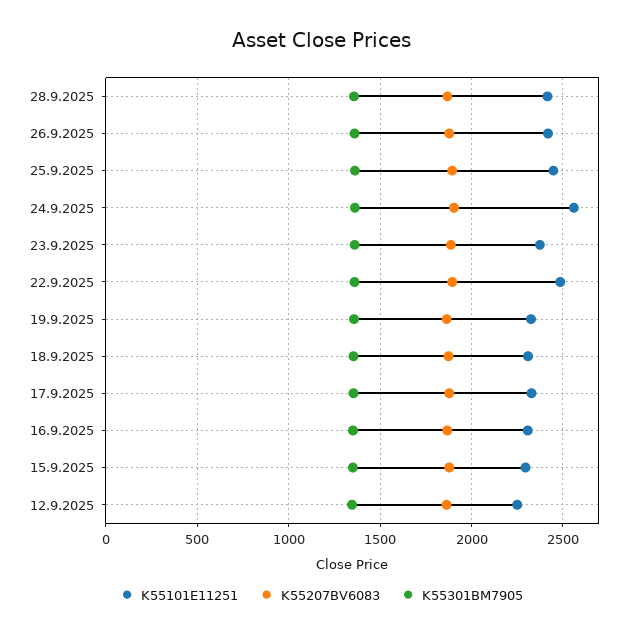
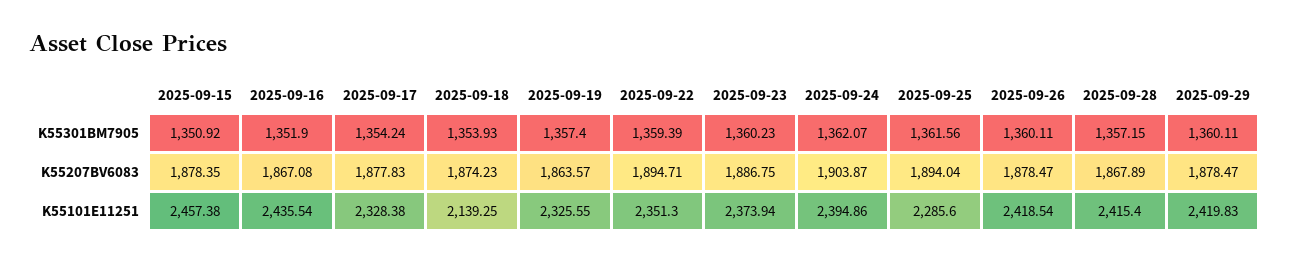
K55101E11251, 25.9.2025: 2450 -> 2285.6
K55101E11251, 24.9.2025: 2550 -> 2394.86
K55101E11251, 22.9.2025: 2500 -> 2351.3
K55101E11251, 18.9.2025: 2300 -> 2139.25
K55101E11251, 16.9.2025: 2300 -> 2435.54
K55101E11251, 15.9.2025: 2300 -> 2457.38
K55101E11251, 12.9.2025: 2250 -> none
K55207BV6083, 12.9.2025: 1850 -> none
K55301BM7905, 12.9.2025: 1350 -> none
K55301BM7905, 2025-09-29: none -> 1360.11
K55207BV6083, 2025-09-29: none -> 1878.47
K55101E11251, 2025-09-29: none -> 2419.83

